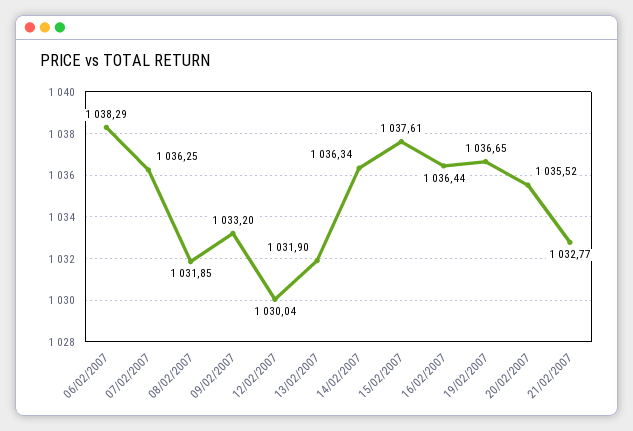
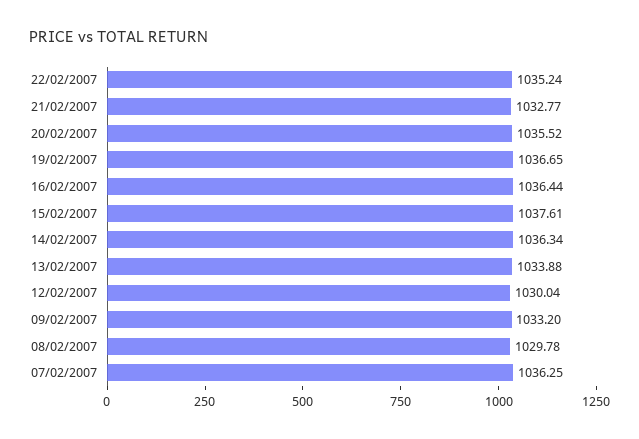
06/02/2007: 1038.29 -> none
08/02/2007: 1031.85 -> 1029.78
13/02/2007: 1031.9 -> 1033.88
22/02/2007: none -> 1035.24

